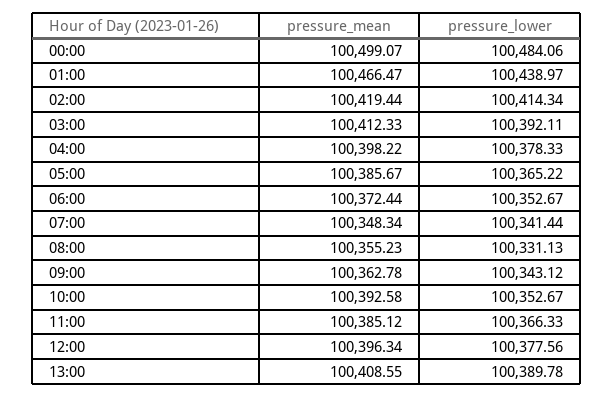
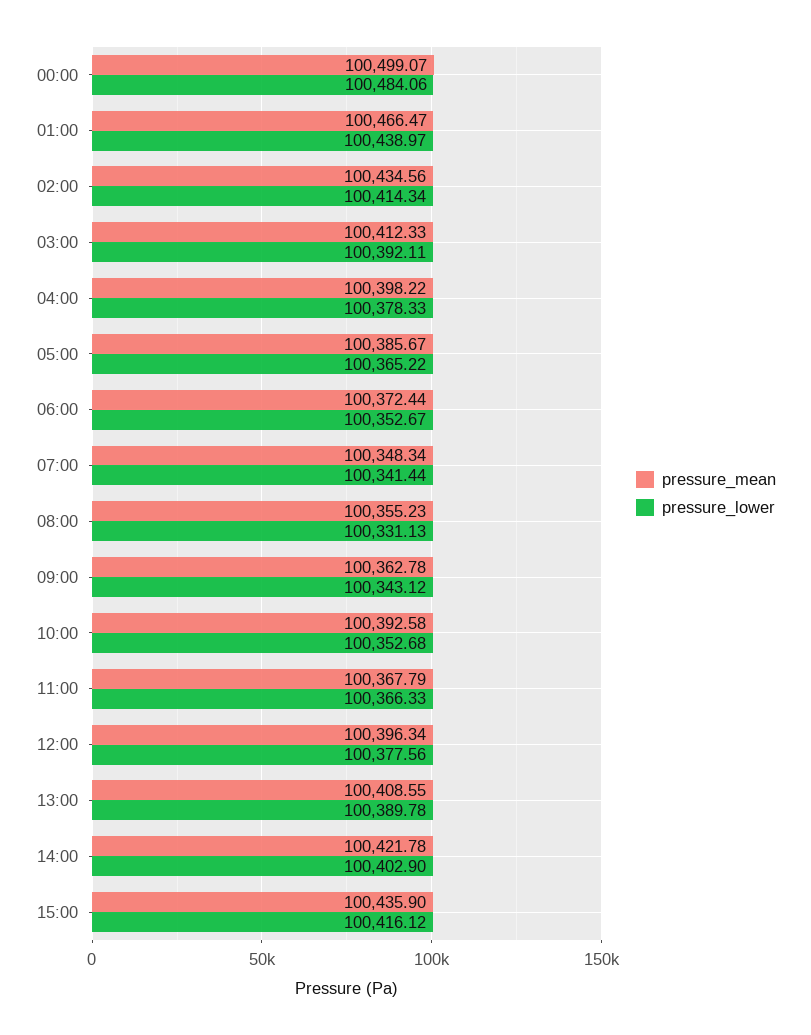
pressure_mean, 02:00: 100419.44 -> 100434.56
pressure_lower, 10:00: 100352.67 -> 100352.68
pressure_mean, 11:00: 100385.12 -> 100367.79
pressure_mean, 14:00: none -> 100421.78
pressure_lower, 14:00: none -> 100402.9
pressure_mean, 15:00: none -> 100435.9
pressure_lower, 15:00: none -> 100416.12

